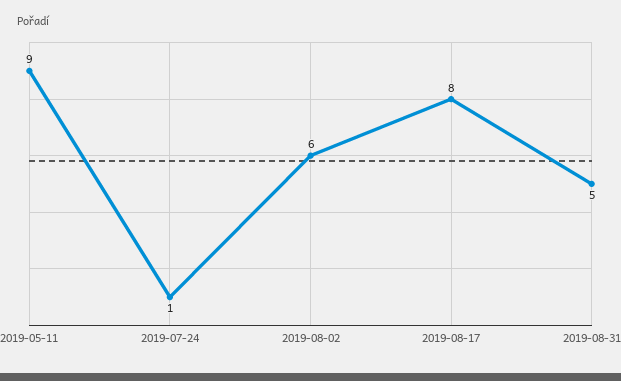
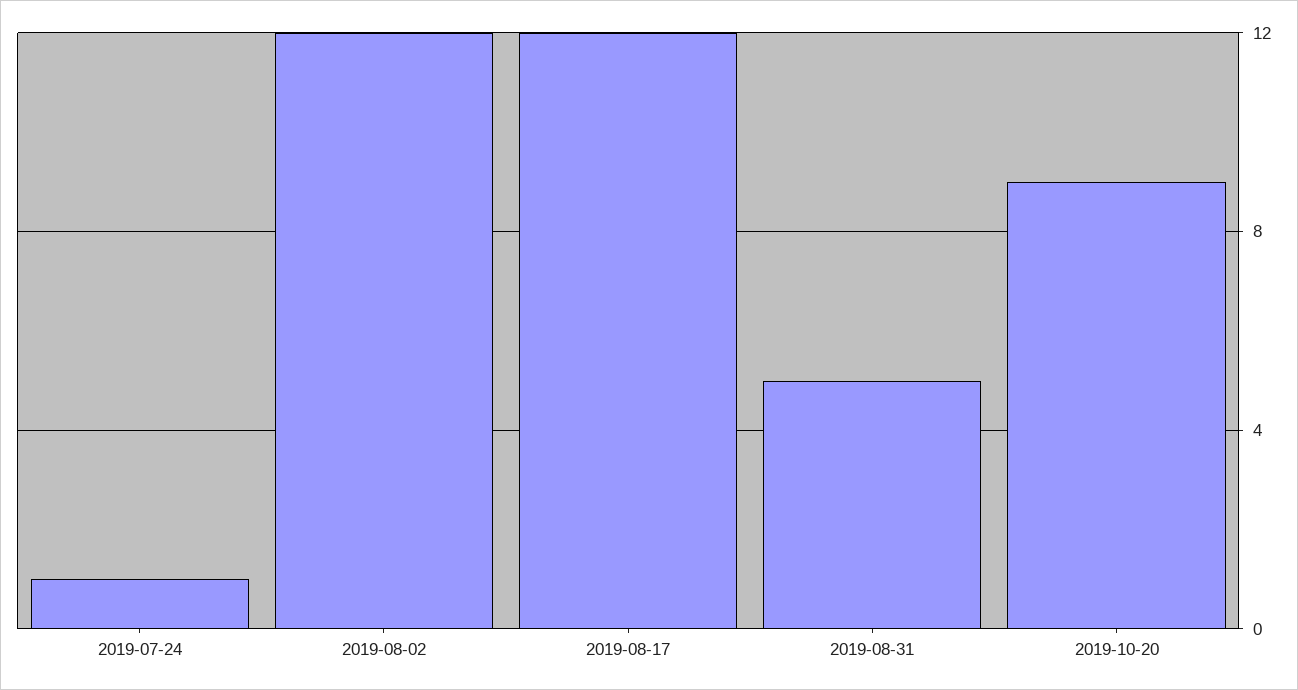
2019-05-11: 9 -> none
2019-08-02: 6 -> 12
2019-08-17: 8 -> 12
2019-10-20: none -> 9

